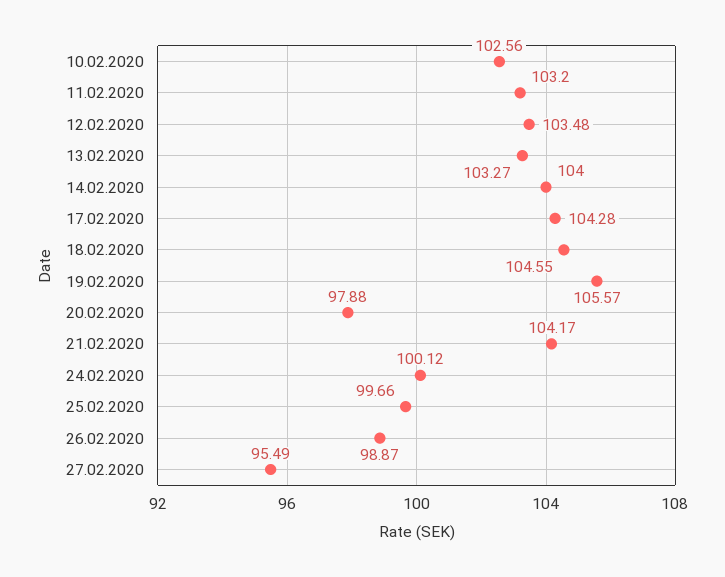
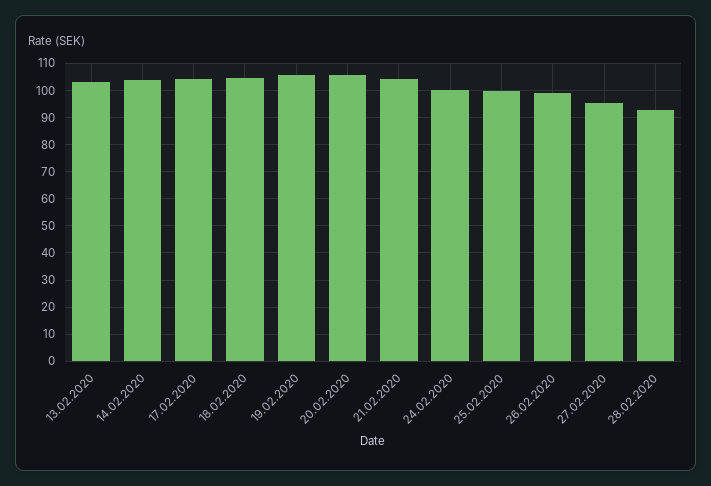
10.02.2020: 102.56 -> none
11.02.2020: 103.2 -> none
12.02.2020: 103.48 -> none
20.02.2020: 97.88 -> 105
28.02.2020: none -> 92.5

